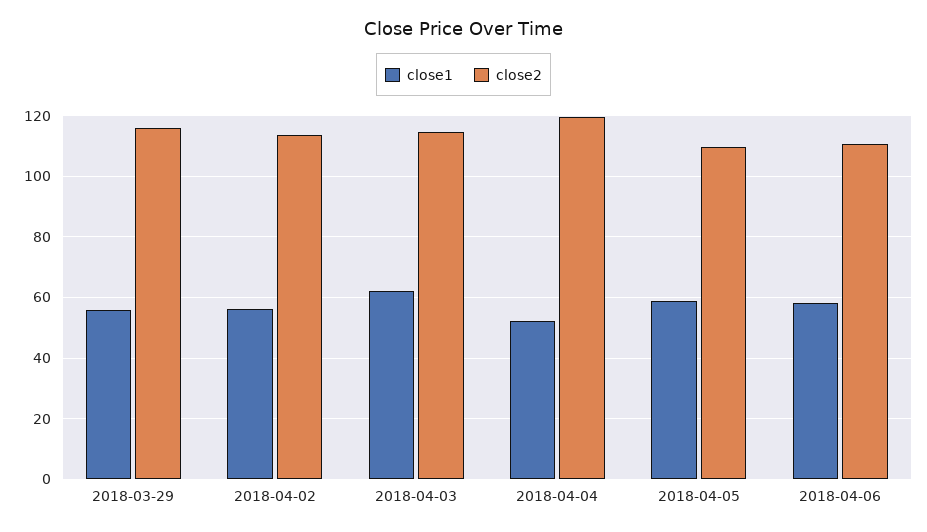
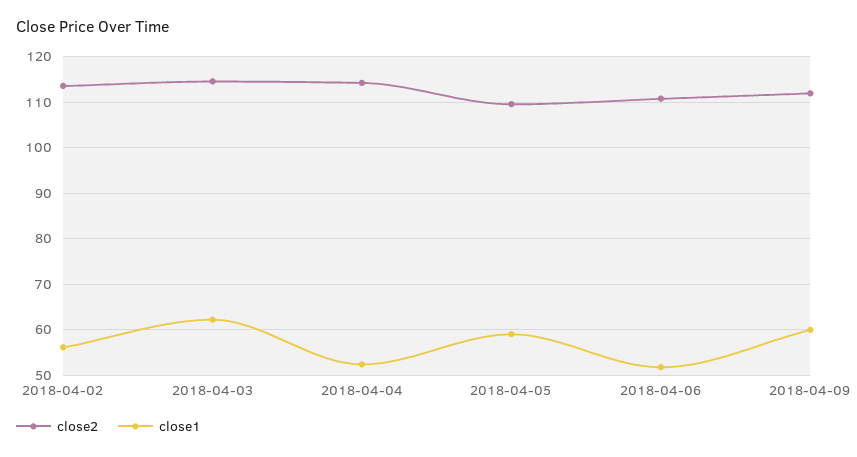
close1, 2018-03-29: 56 -> none
close2, 2018-03-29: 116 -> none
close2, 2018-04-04: 120 -> 114
close1, 2018-04-06: 58 -> 52
close2, 2018-04-09: none -> 112
close1, 2018-04-09: none -> 60

